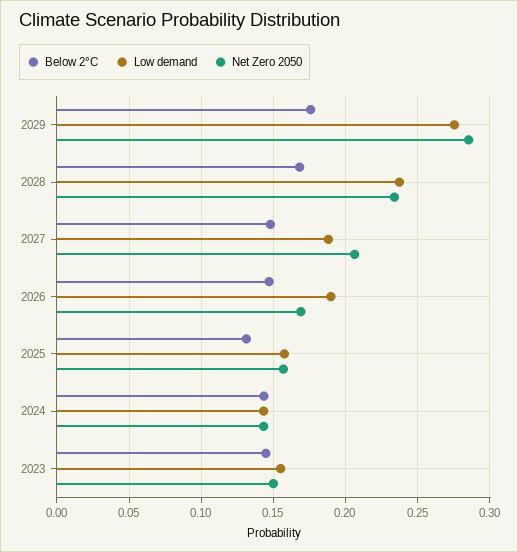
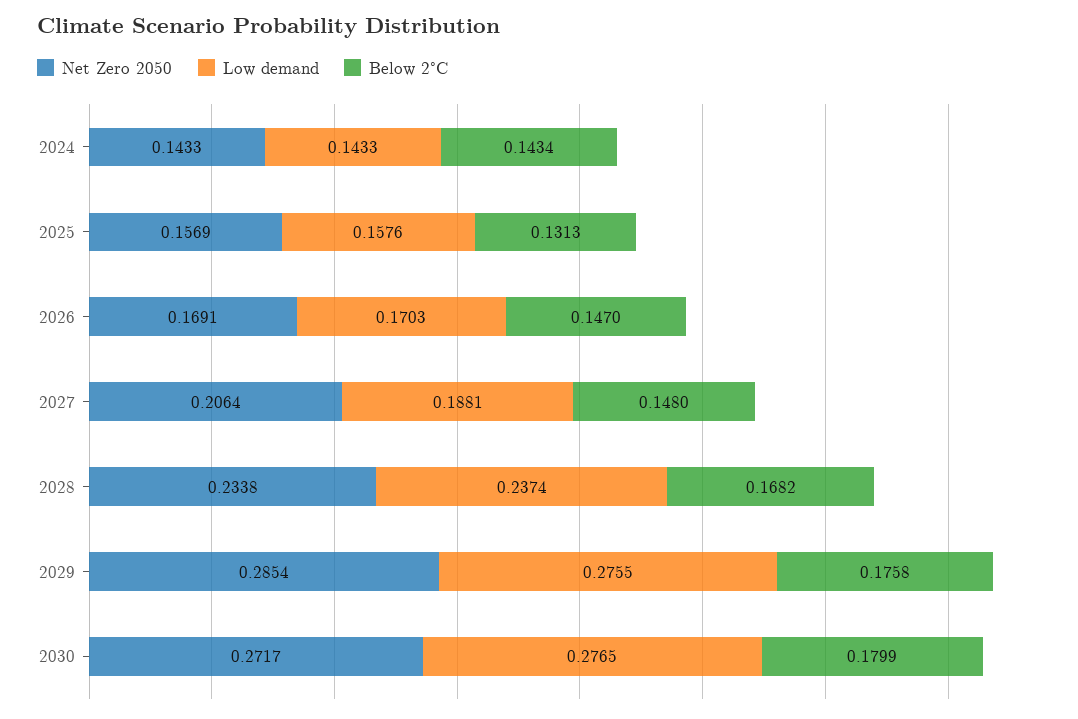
Low demand, 2026: 0.19 -> 0.1703
Below 2°C, 2023: 0.145 -> none
Low demand, 2023: 0.155 -> none
Net Zero 2050, 2023: 0.15 -> none
Net Zero 2050, 2030: none -> 0.2717
Low demand, 2030: none -> 0.2765
Below 2°C, 2030: none -> 0.1799

